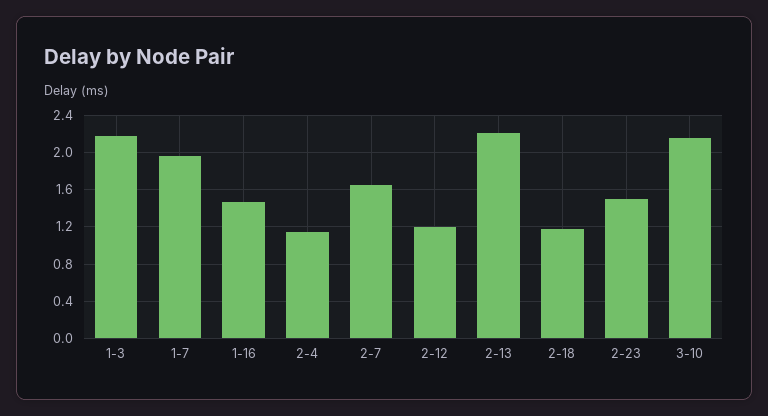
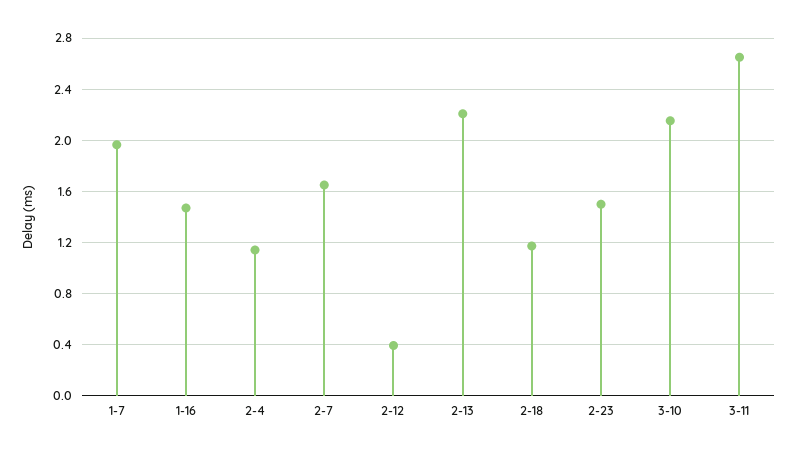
1-3: 2.2 -> none
2-12: 1.2 -> 0.4
3-11: none -> 2.65

